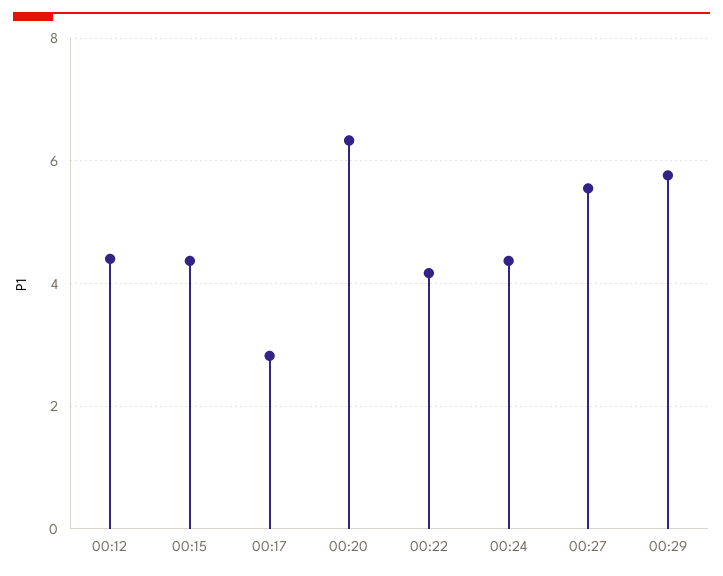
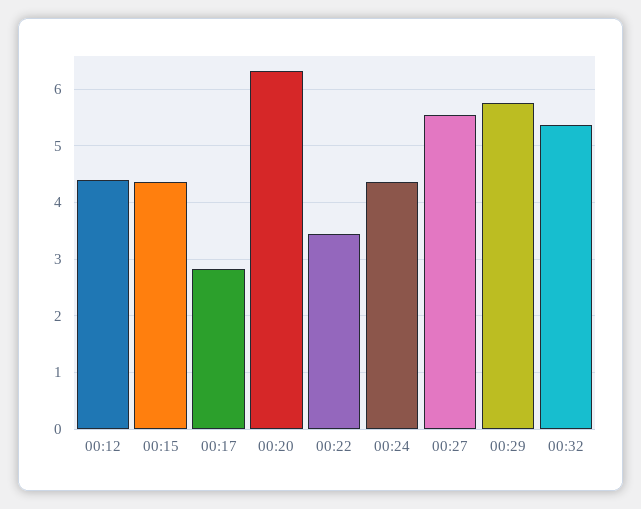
00:22: 4.2 -> 3.4
00:32: none -> 5.4

